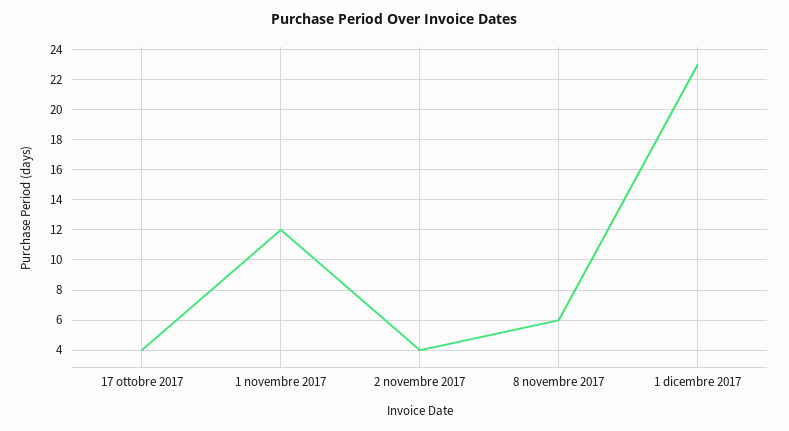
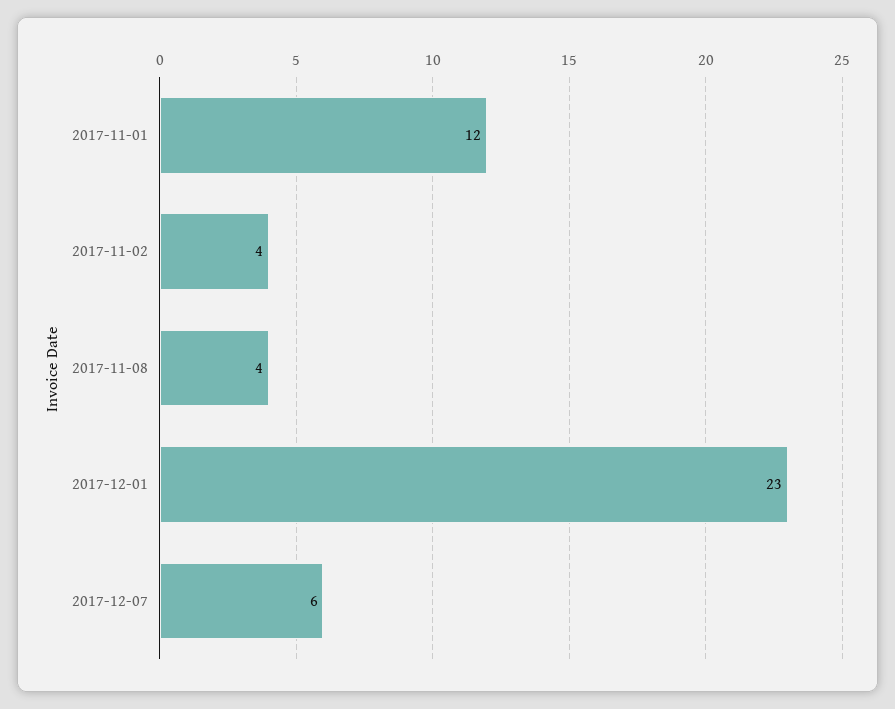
17 ottobre 2017: 4 -> none
8 novembre 2017: 6 -> 4
2017-12-07: none -> 6

